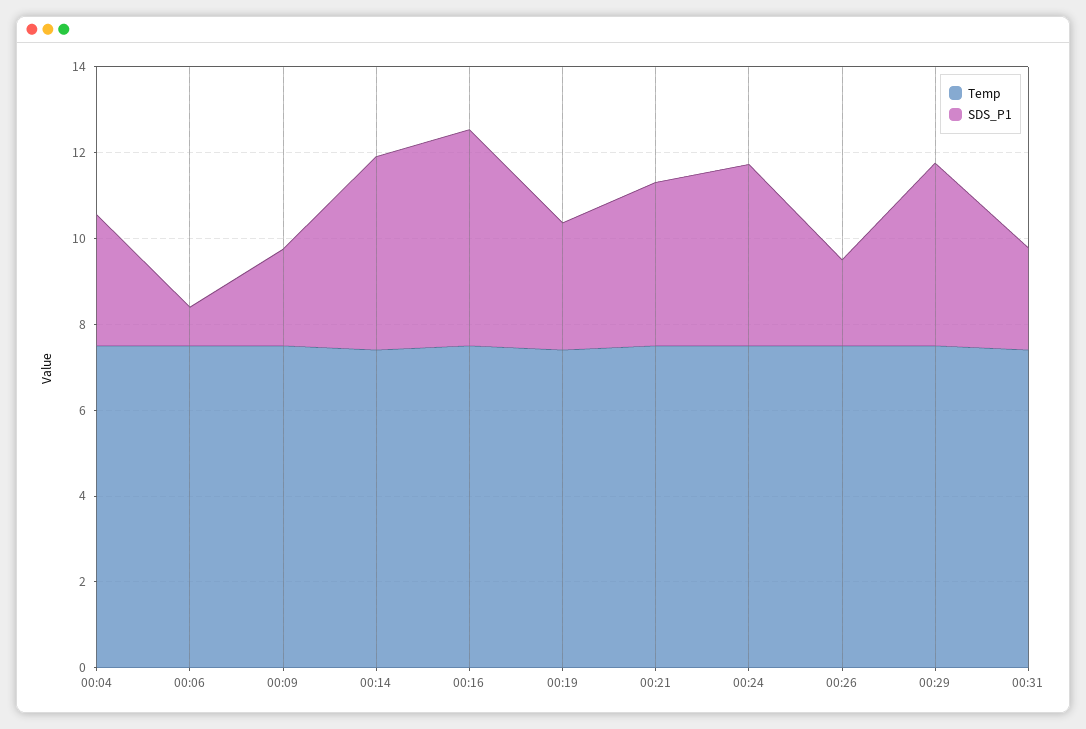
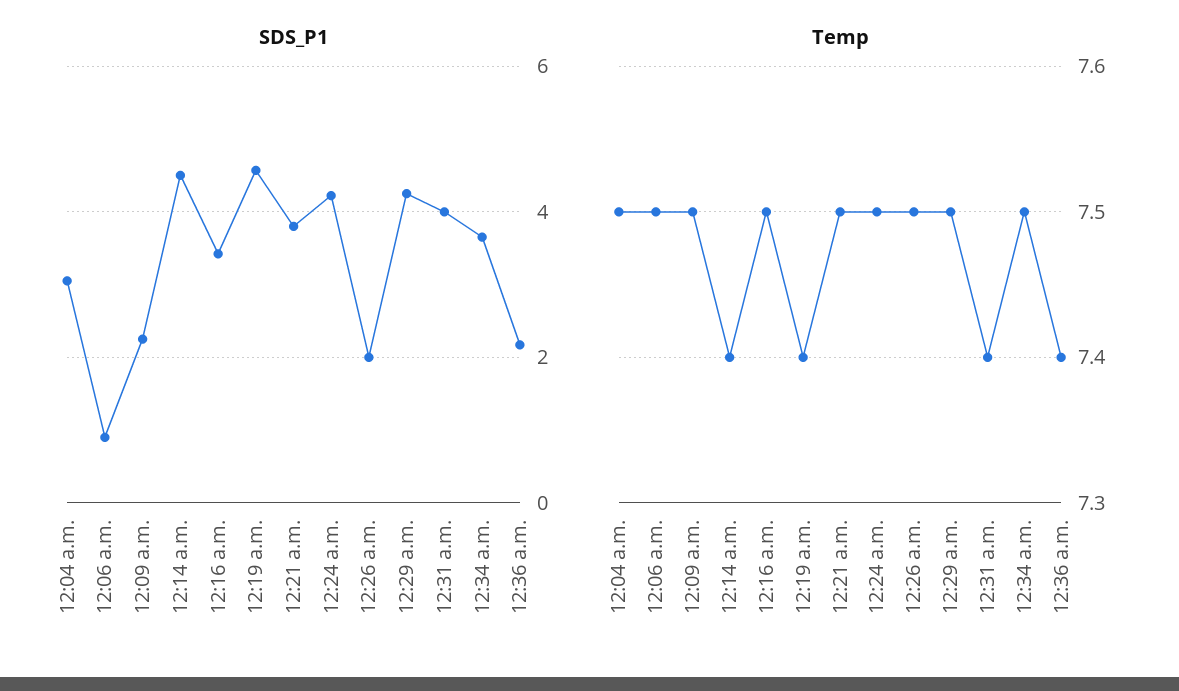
SDS_P1, 00:16: 5 -> 3.4
SDS_P1, 00:19: 3 -> 4.6
SDS_P1, 00:31: 2.5 -> 4
SDS_P1, 12:34 a.m.: none -> 3.6
SDS_P1, 12:36 a.m.: none -> 2.2
Temp, 12:34 a.m.: none -> 7.5
Temp, 12:36 a.m.: none -> 7.4

